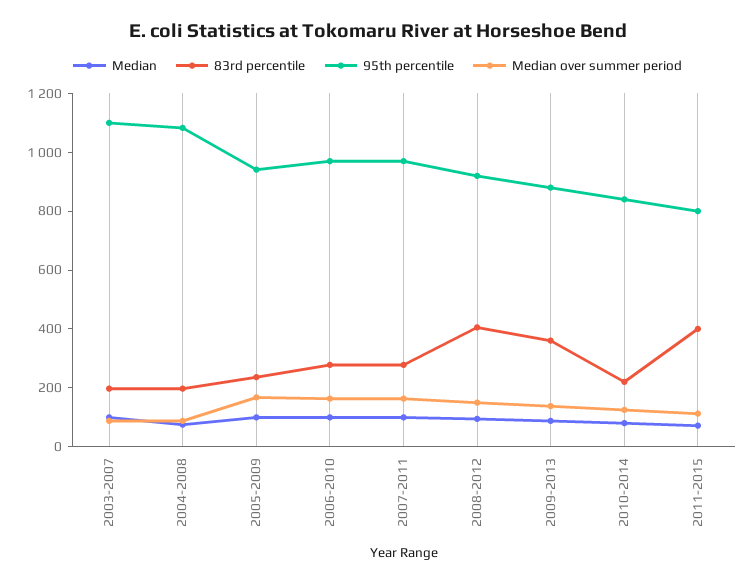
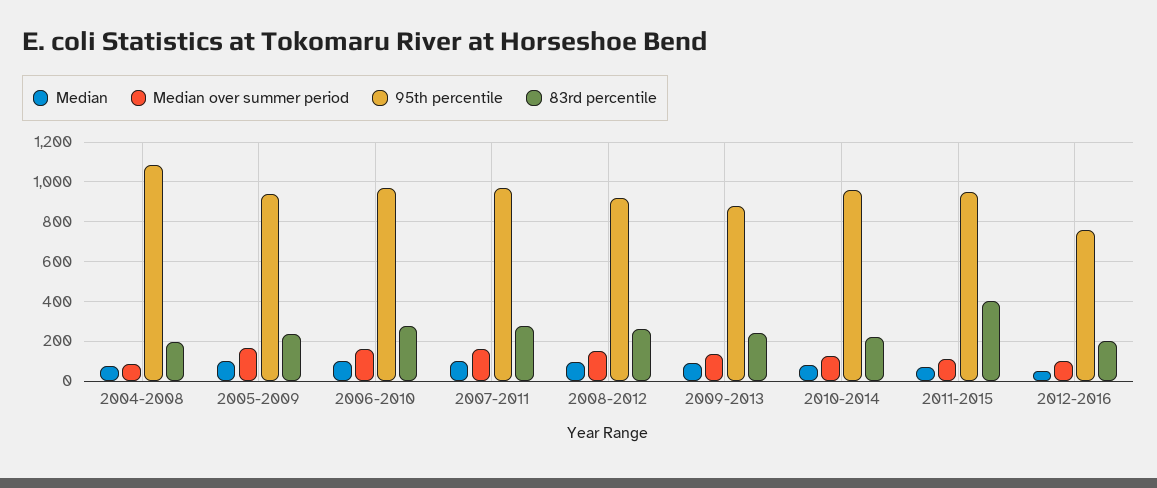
Median, 2003-2007: 100 -> none
83rd percentile, 2003-2007: 200 -> none
95th percentile, 2003-2007: 1100 -> none
Median over summer period, 2003-2007: 100 -> none
83rd percentile, 2008-2012: 400 -> 250
83rd percentile, 2009-2013: 350 -> 250
95th percentile, 2010-2014: 850 -> 950
95th percentile, 2011-2015: 800 -> 950
Median, 2012-2016: none -> 50
Median over summer period, 2012-2016: none -> 100
95th percentile, 2012-2016: none -> 750
83rd percentile, 2012-2016: none -> 200

